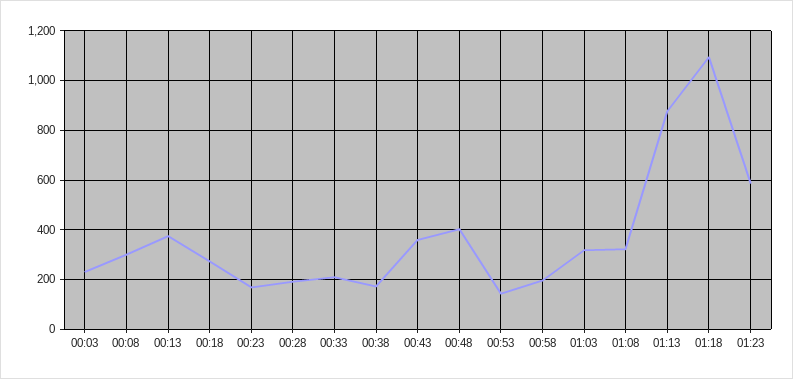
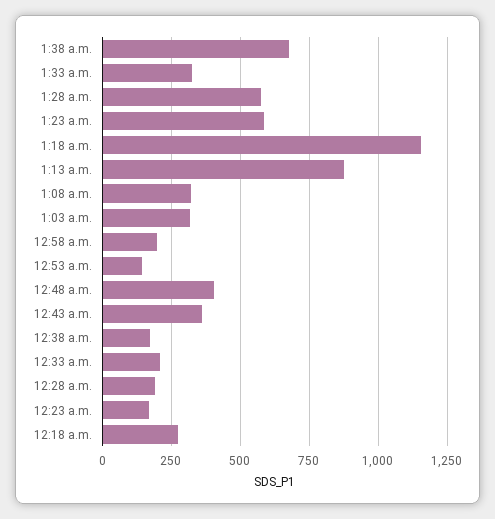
00:03: 225 -> none
00:08: 300 -> none
00:13: 375 -> none
01:18: 1100 -> 1150
1:38 a.m.: none -> 675
1:33 a.m.: none -> 325
1:28 a.m.: none -> 575

